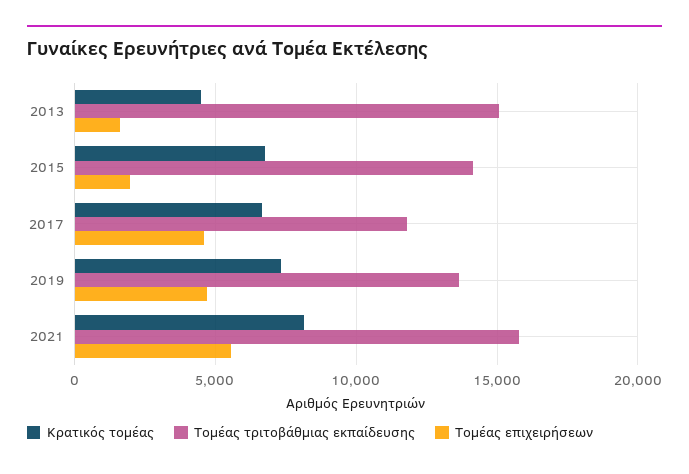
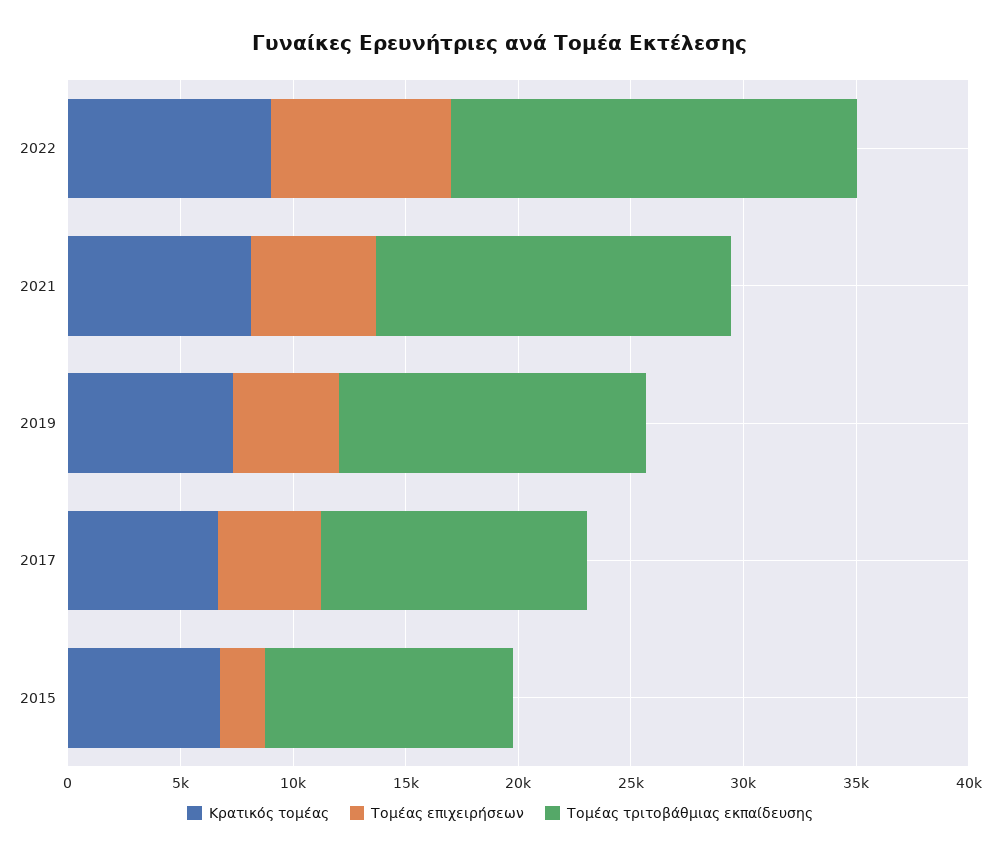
Κρατικός τομέας, 2013: 4500 -> none
Τομέας τριτοβάθμιας εκπαίδευσης, 2013: 15000 -> none
Τομέας επιχειρήσεων, 2013: 1500 -> none
Τομέας τριτοβάθμιας εκπαίδευσης, 2015: 14000 -> 11000
Κρατικός τομέας, 2022: none -> 9000
Τομέας επιχειρήσεων, 2022: none -> 8000
Τομέας τριτοβάθμιας εκπαίδευσης, 2022: none -> 18000

